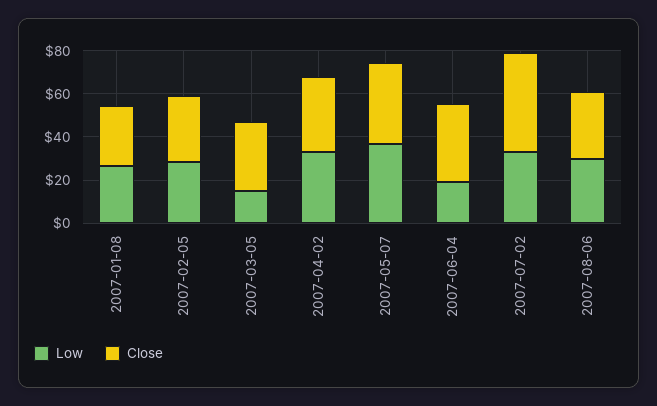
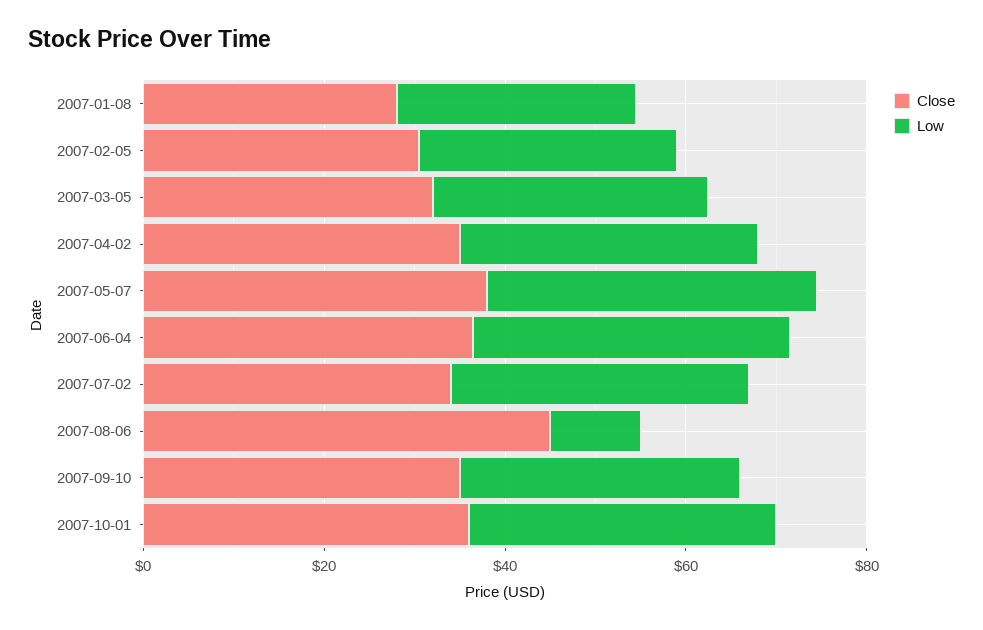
Low, 2007-03-05: 15 -> 30
Low, 2007-06-04: 20 -> 35
Close, 2007-07-02: 45 -> 35
Low, 2007-08-06: 30 -> 10
Close, 2007-08-06: 30 -> 45
Close, 2007-09-10: none -> 35
Low, 2007-09-10: none -> 30
Close, 2007-10-01: none -> 35
Low, 2007-10-01: none -> 35

